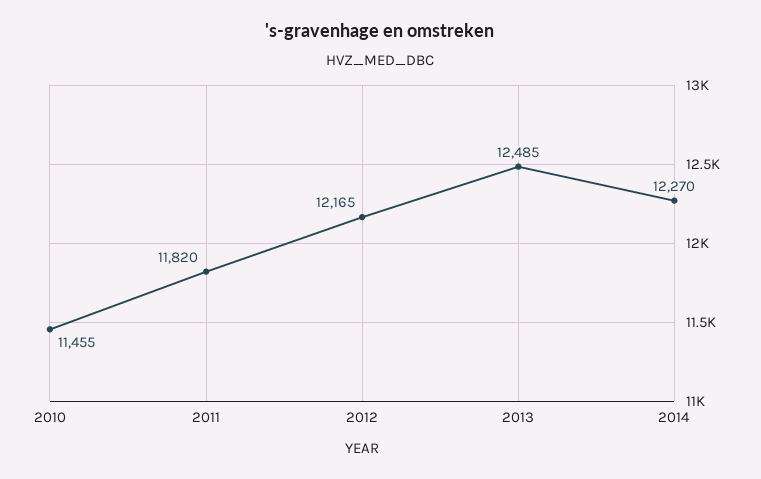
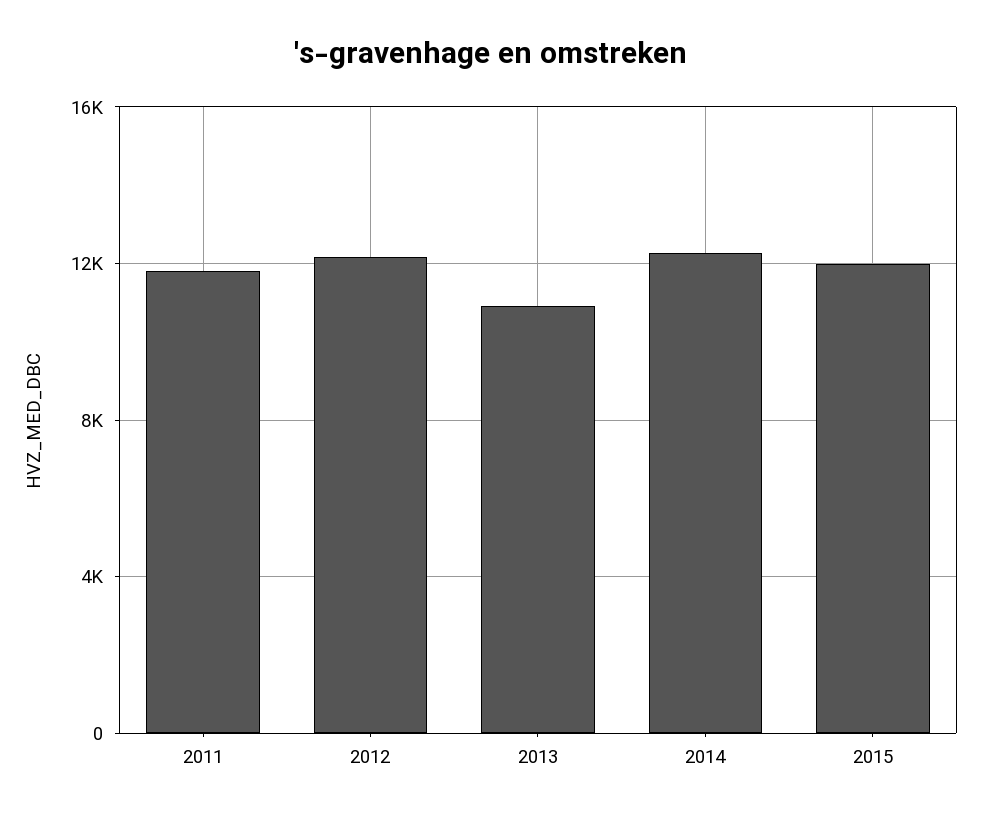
2010: 11455 -> none
2013: 12485 -> 11000
2015: none -> 12000

